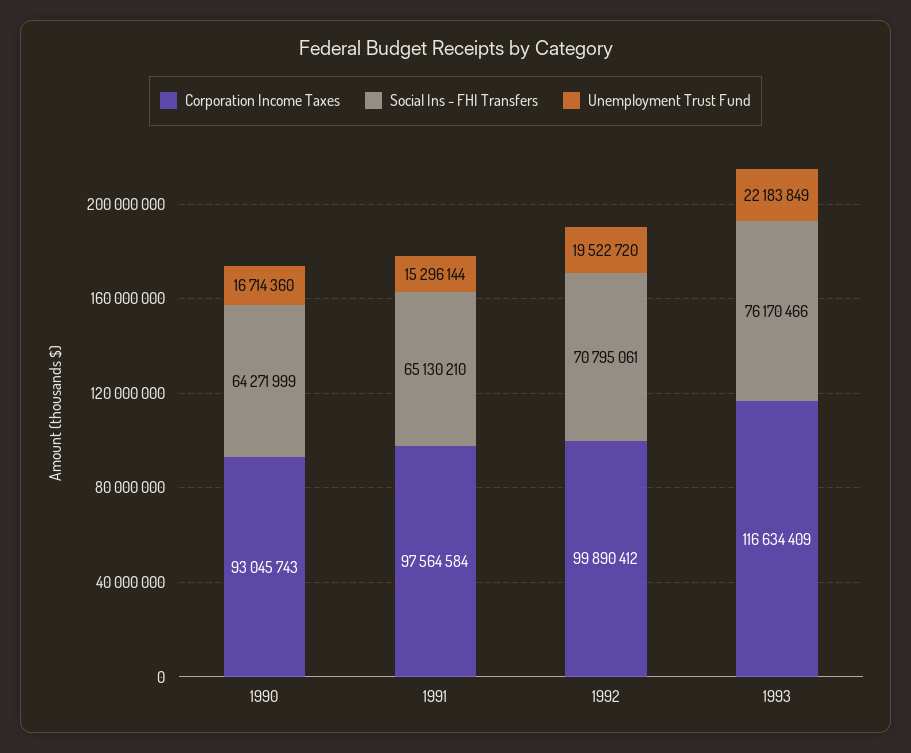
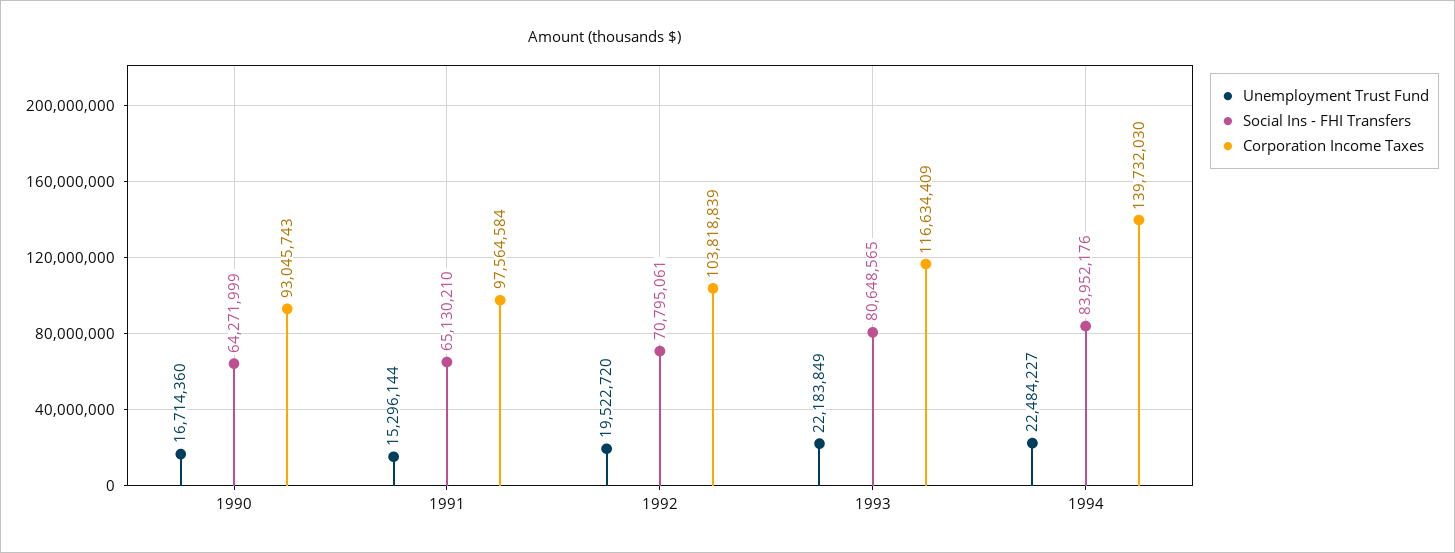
Corporation Income Taxes, 1992: 99890412 -> 103818839
Social Ins - FHI Transfers, 1993: 76170466 -> 80648565
Unemployment Trust Fund, 1994: none -> 22484227
Social Ins - FHI Transfers, 1994: none -> 83952176
Corporation Income Taxes, 1994: none -> 139732030

